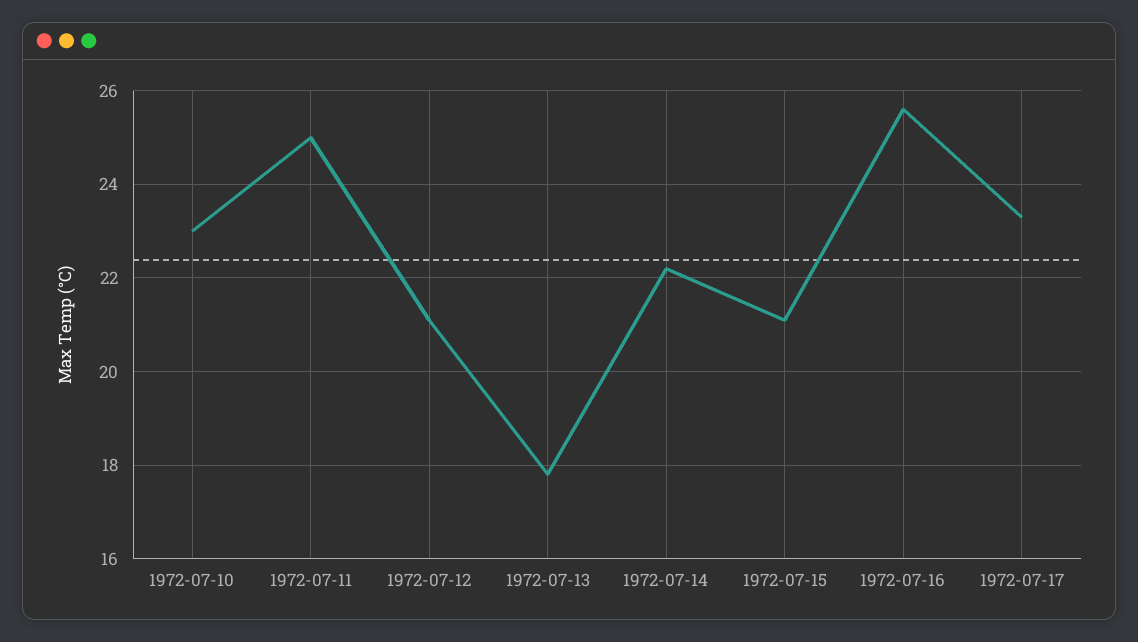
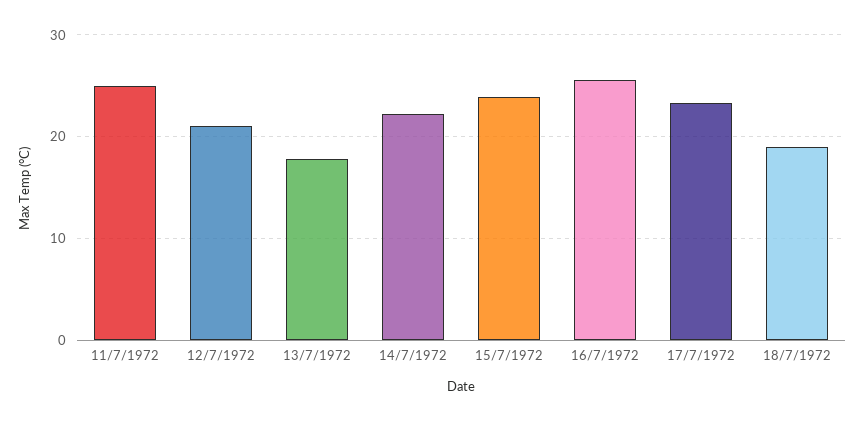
1972-07-10: 23 -> none
1972-07-15: 21 -> 24
18/7/1972: none -> 19

